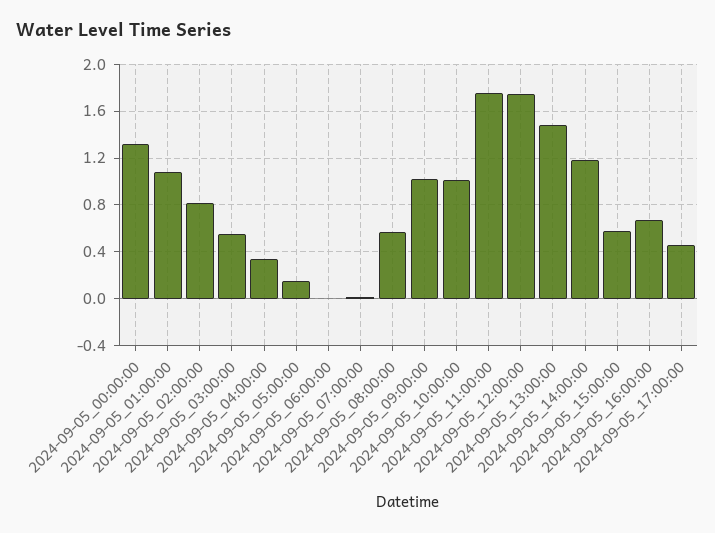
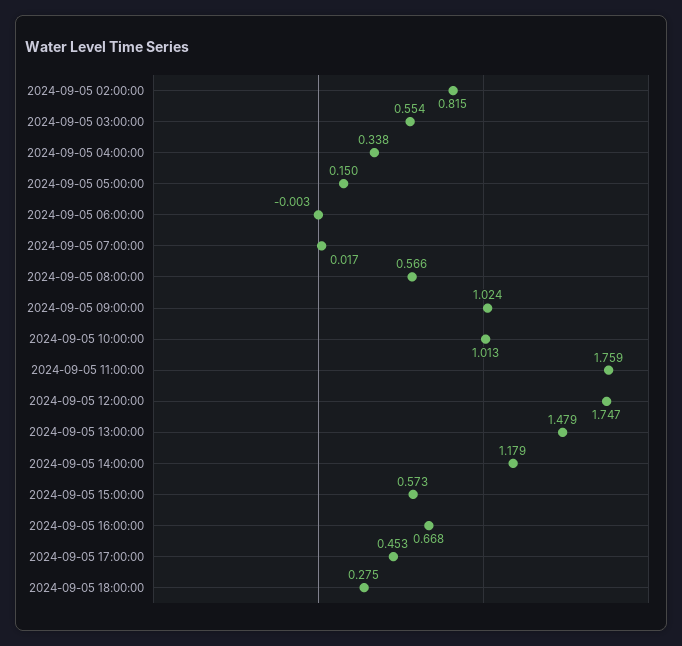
2024-09-05_00:00:00: 1.3 -> none
2024-09-05_01:00:00: 1.1 -> none
2024-09-05 18:00:00: none -> 0.275

